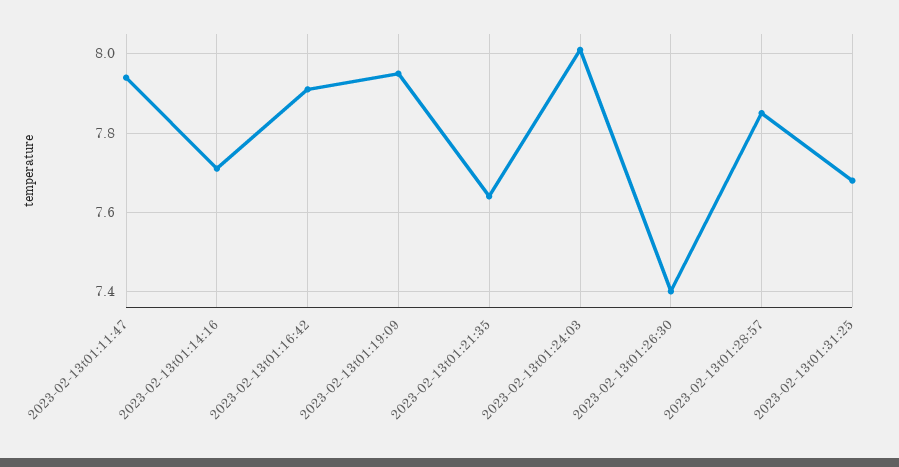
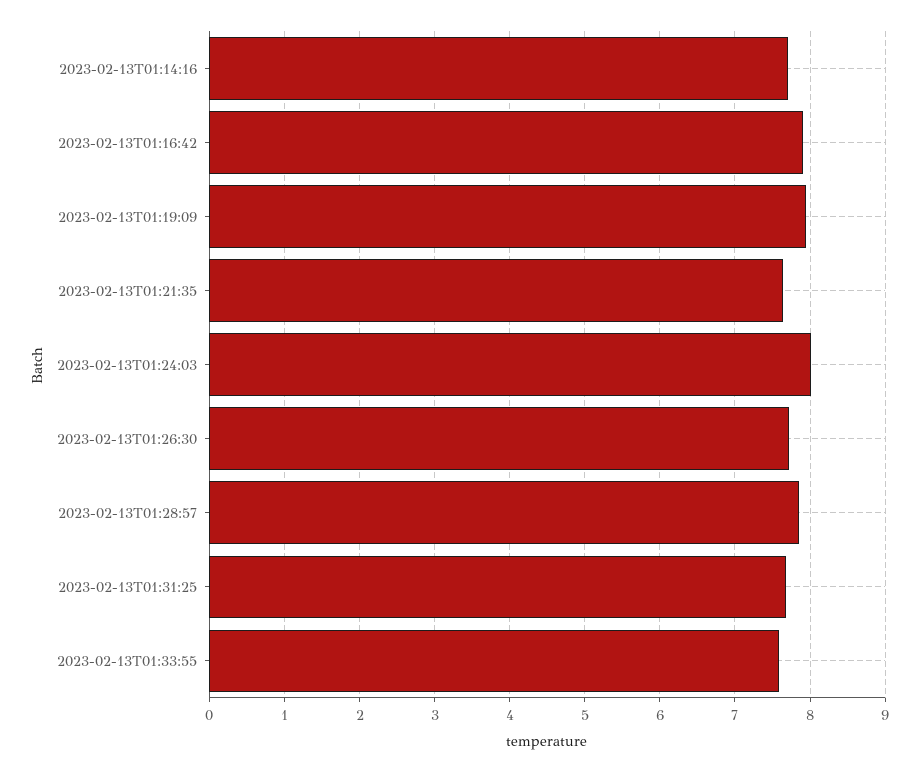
2023-02-13t01:11:47: 7.95 -> none
2023-02-13t01:26:30: 7.4 -> 7.7
2023-02-13T01:33:55: none -> 7.6

